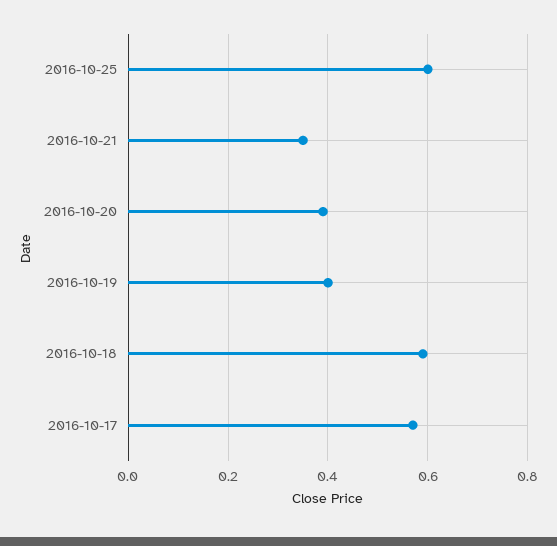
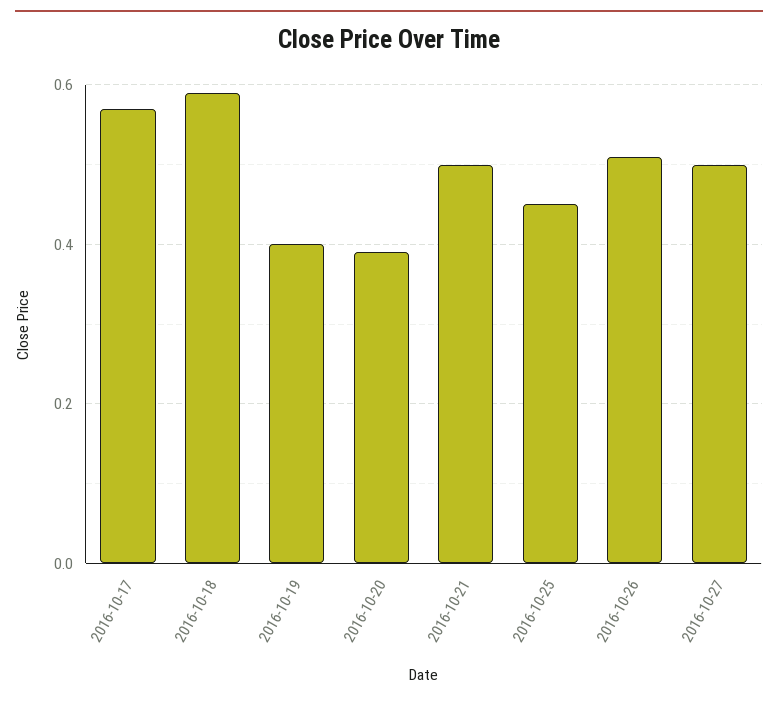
2016-10-25: 0.6 -> 0.45
2016-10-21: 0.35 -> 0.5
2016-10-26: none -> 0.5
2016-10-27: none -> 0.5

